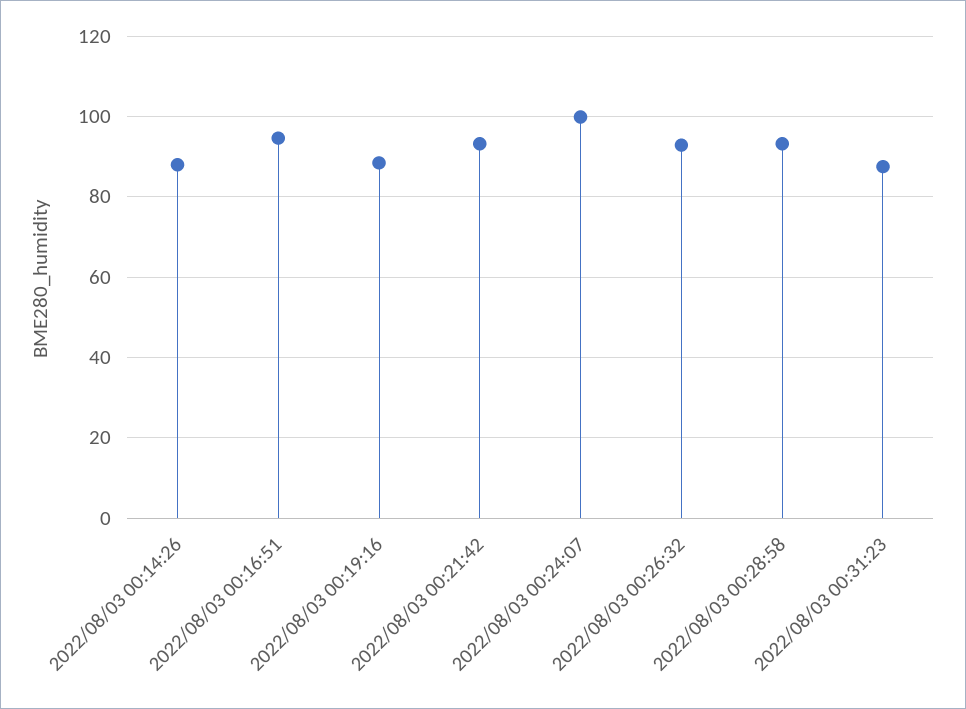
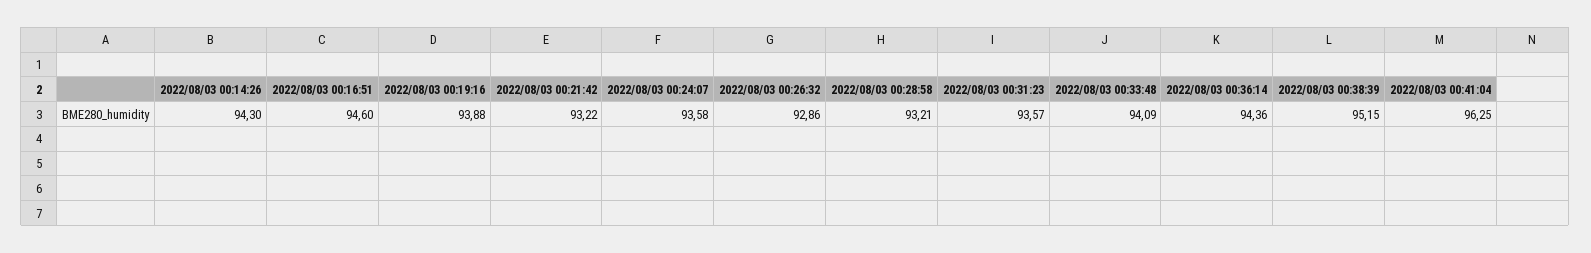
2022/08/03 00:14:26: 88 -> 94.3
2022/08/03 00:19:16: 88 -> 93.88
2022/08/03 00:24:07: 100 -> 93.58
2022/08/03 00:31:23: 88 -> 93.57
2022/08/03 00:33:48: none -> 94.09
2022/08/03 00:36:14: none -> 94.36
2022/08/03 00:38:39: none -> 95.15
2022/08/03 00:41:04: none -> 96.25

